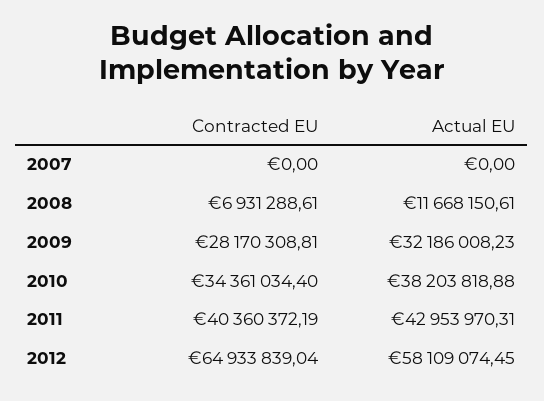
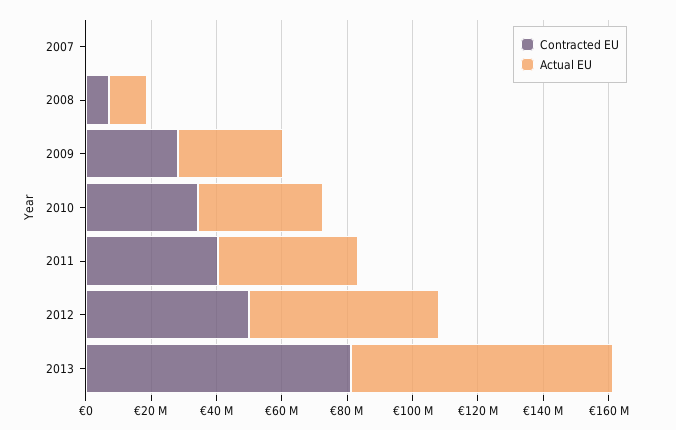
Contracted EU, 2012: 64933839.04 -> 50000000
Contracted EU, 2013: none -> 80000000
Actual EU, 2013: none -> 80000000

